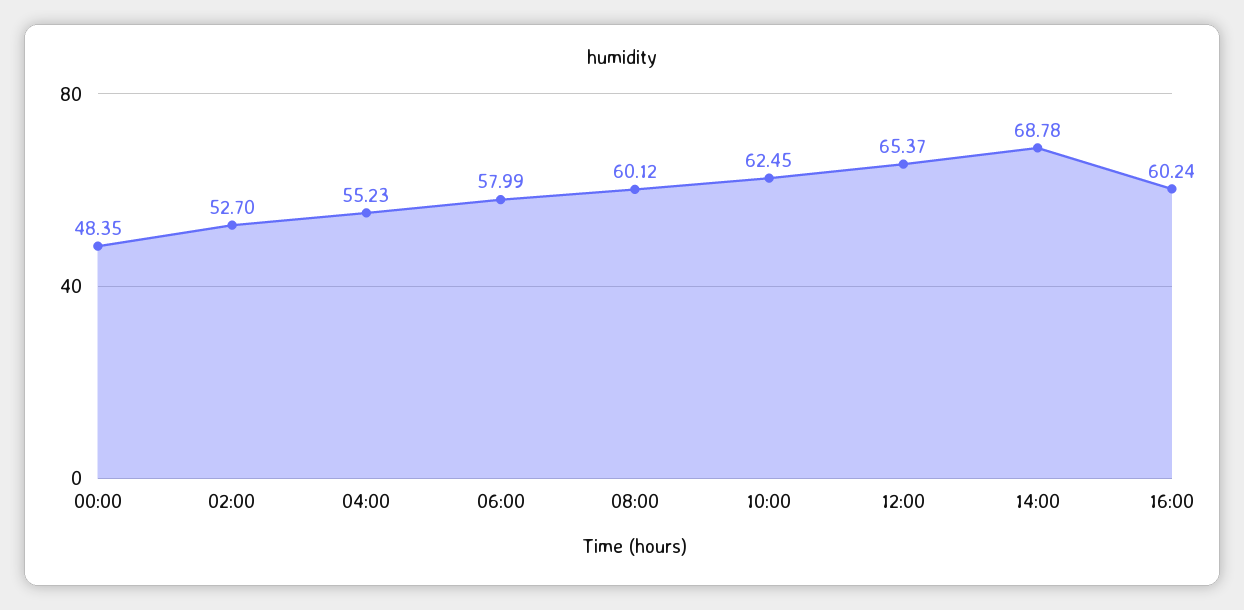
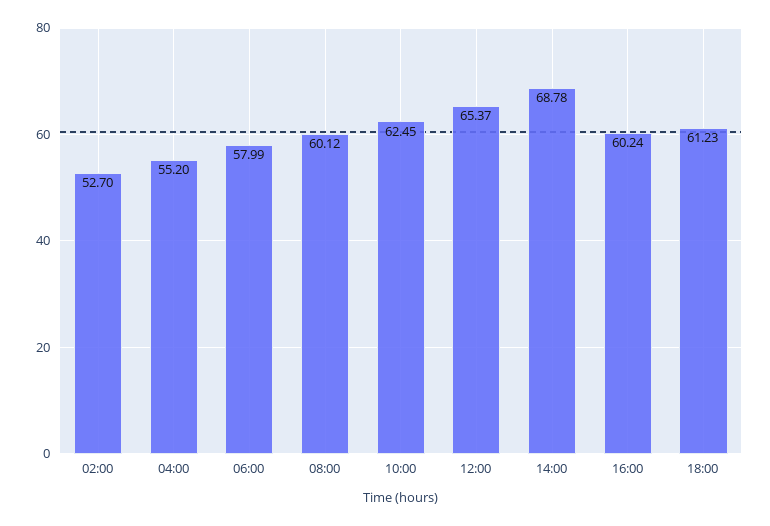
00:00: 48.35 -> none
04:00: 55.23 -> 55.2
18:00: none -> 61.23

